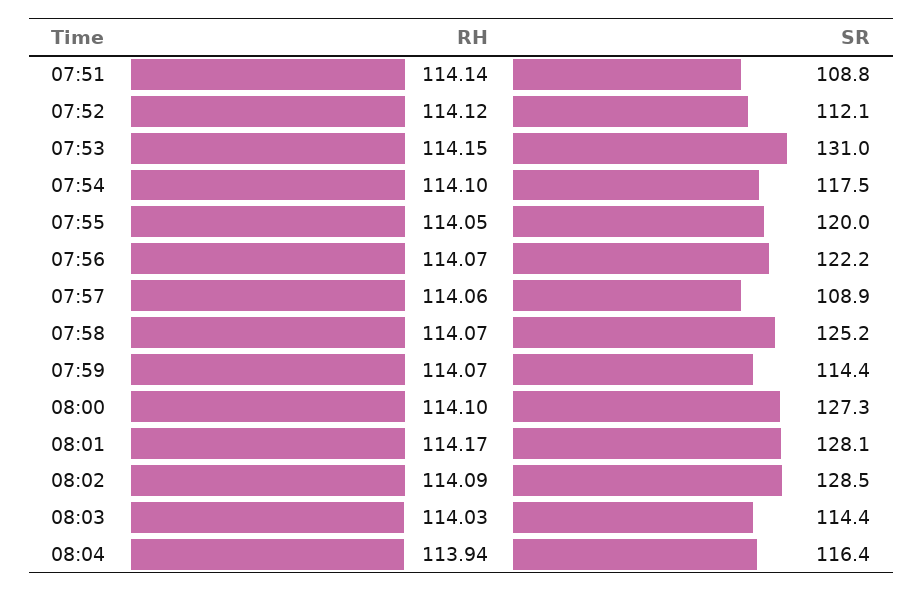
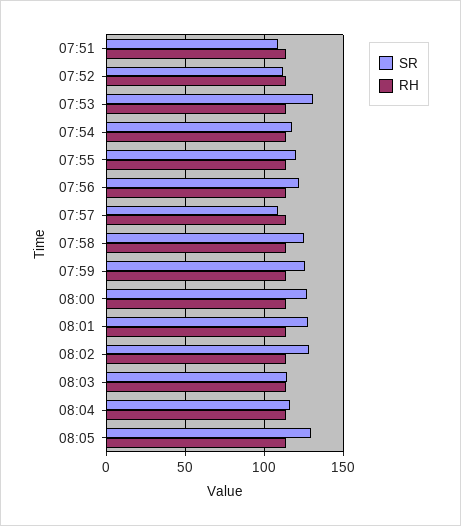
SR, 07:59: 114.4 -> 125
SR, 08:05: none -> 130
RH, 08:05: none -> 115

